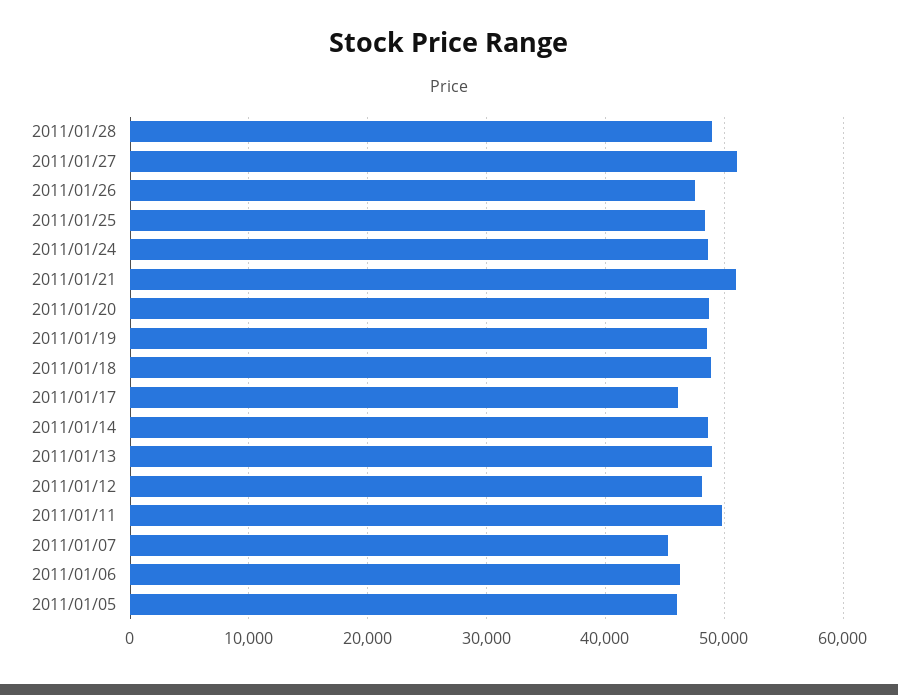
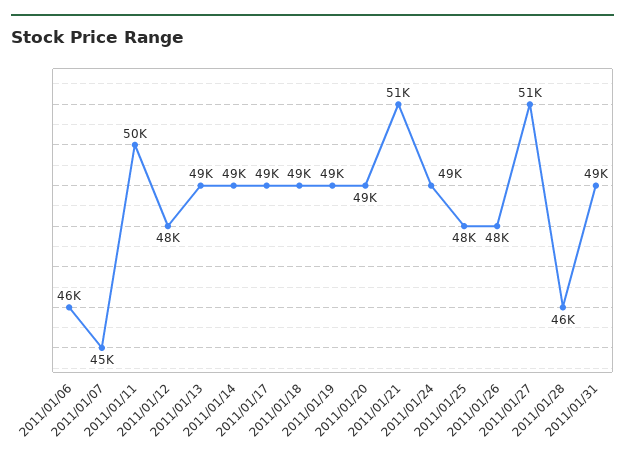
2011/01/28: 49000 -> 46000
2011/01/17: 46000 -> 49000
2011/01/05: 46000 -> none
2011/01/31: none -> 49000

